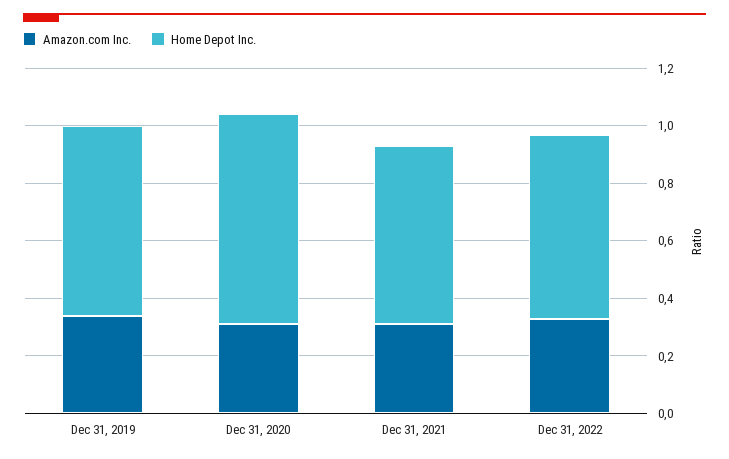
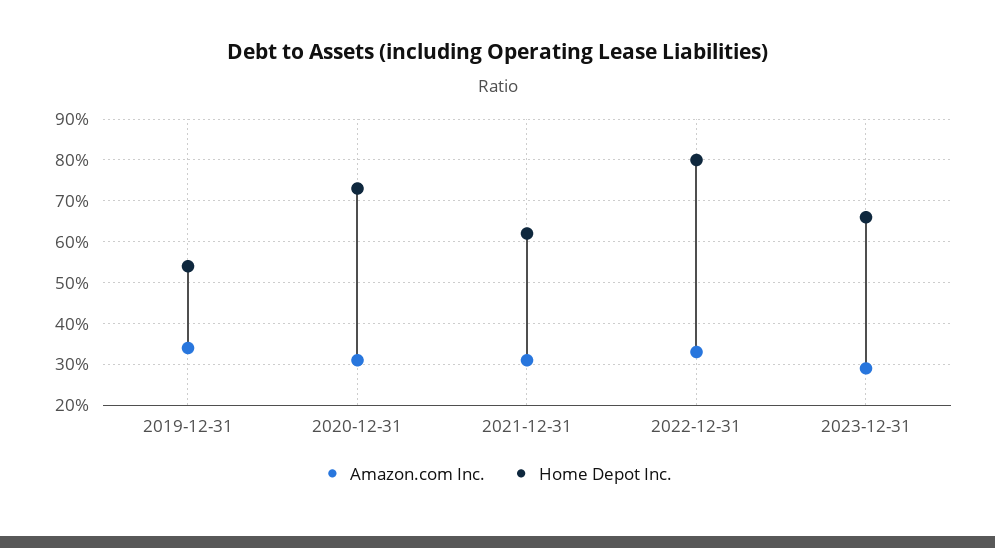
Home Depot Inc., Dec 31, 2019: 0.65 -> 0.55
Home Depot Inc., Dec 31, 2022: 0.65 -> 0.8
Amazon.com Inc., 2023-12-31: none -> 0.3
Home Depot Inc., 2023-12-31: none -> 0.65

